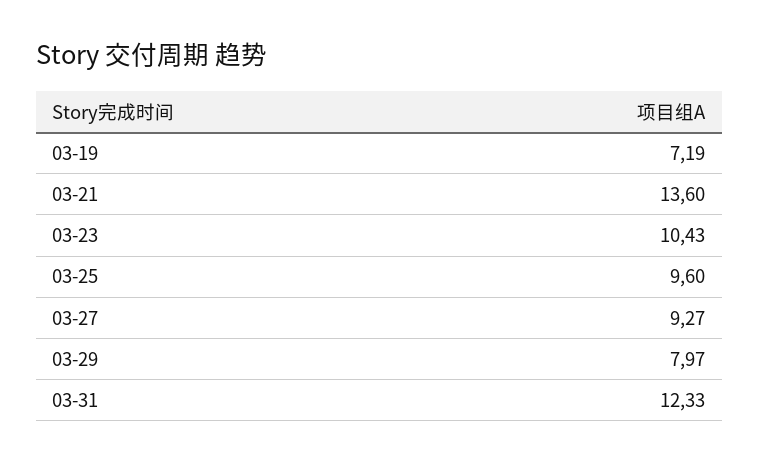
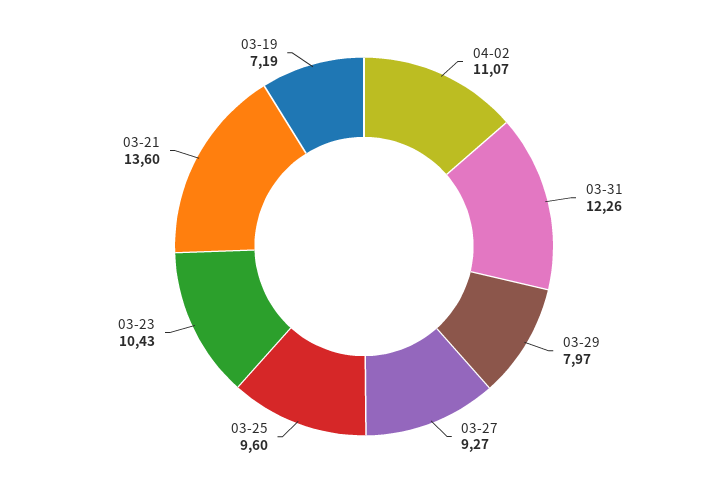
03-31: 12.33 -> 12.26
04-02: none -> 11.07

